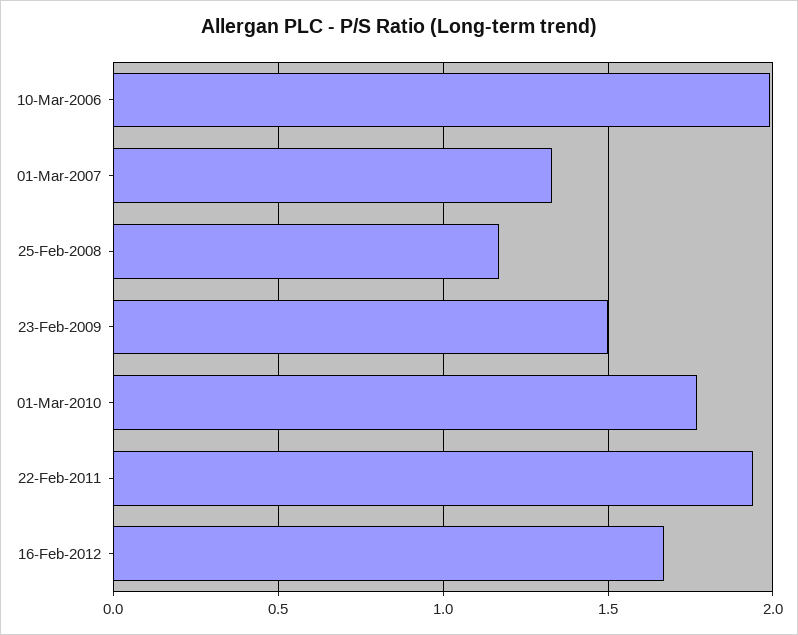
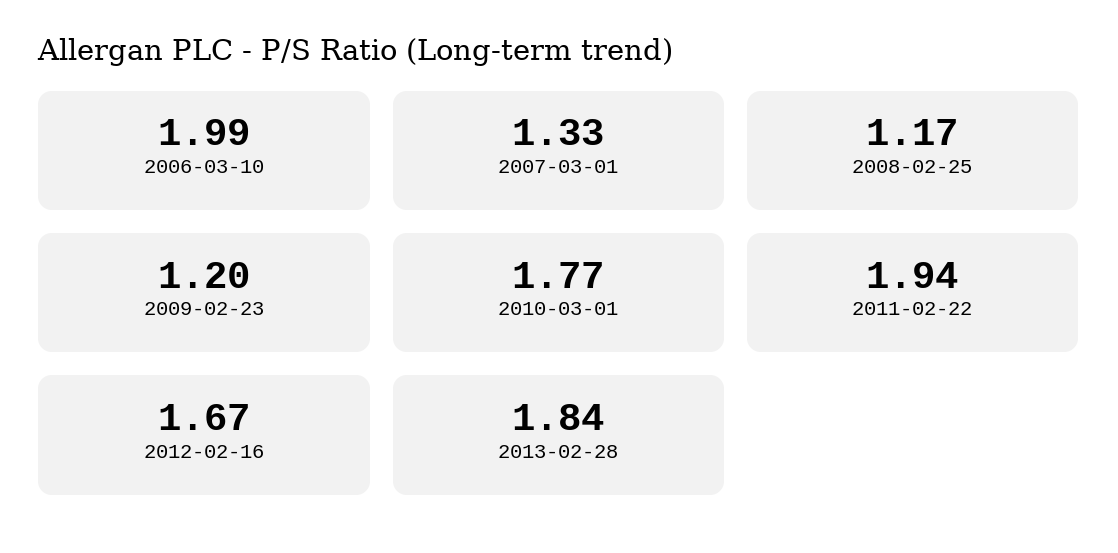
23-Feb-2009: 1.5 -> 1.2
2013-02-28: none -> 1.84

